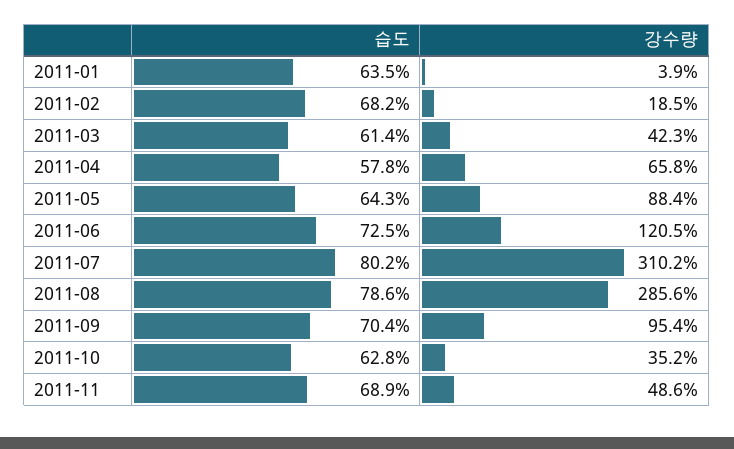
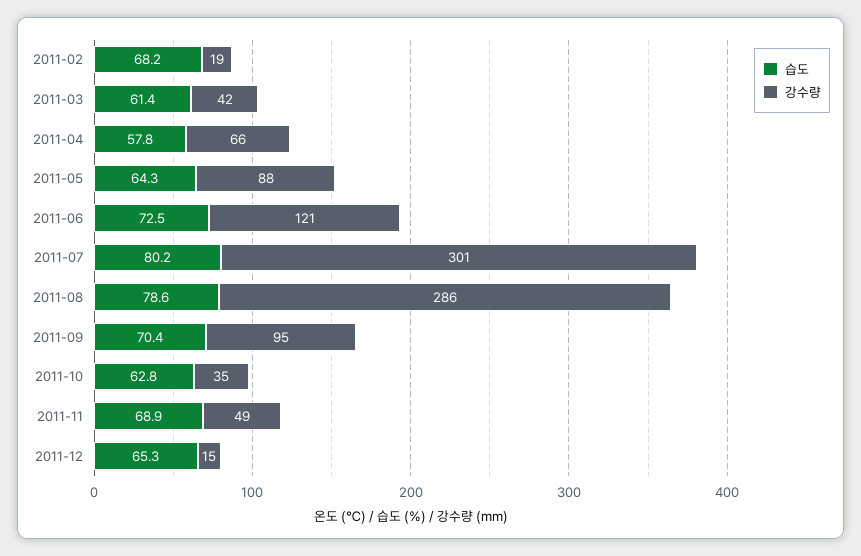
습도, 2011-01: 63.5 -> none
강수량, 2011-01: 3.9 -> none
강수량, 2011-07: 310.2 -> 301
습도, 2011-12: none -> 65.3
강수량, 2011-12: none -> 15

